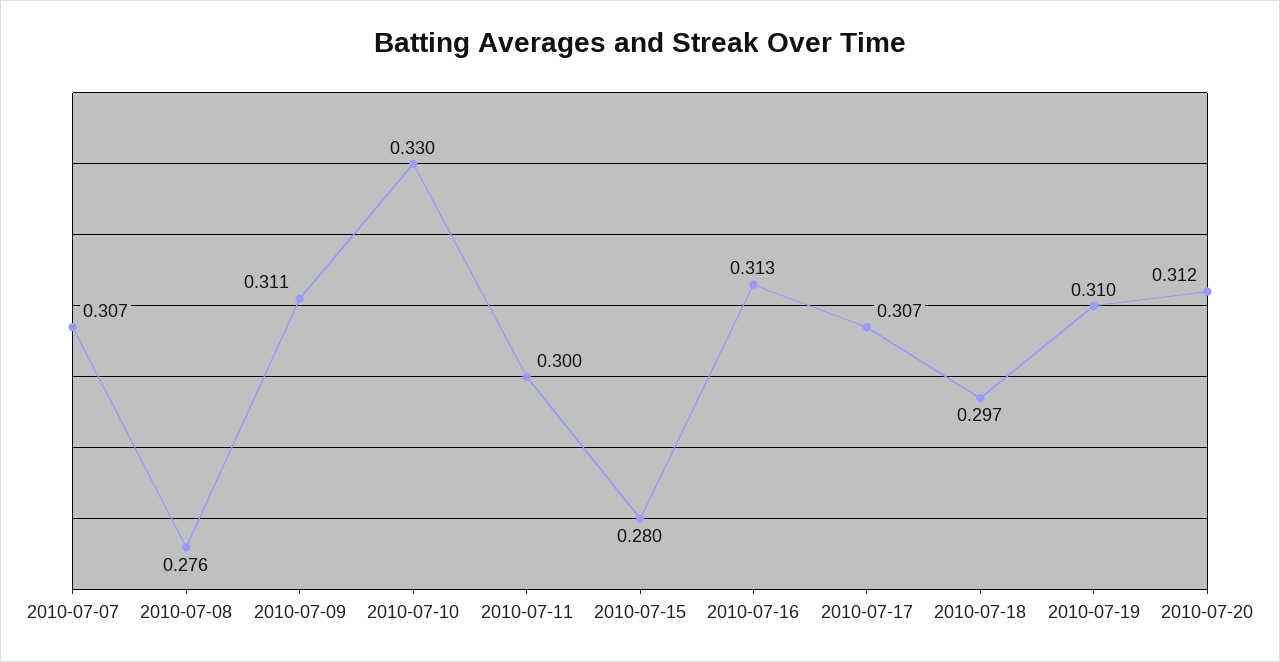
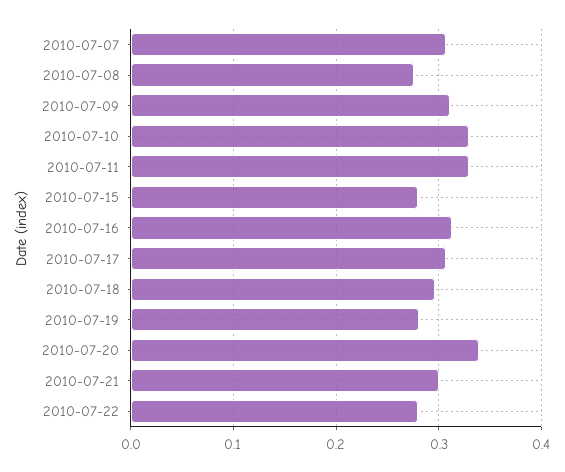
2010-07-11: 0.3 -> 0.33
2010-07-19: 0.31 -> 0.28
2010-07-20: 0.312 -> 0.34
2010-07-21: none -> 0.3
2010-07-22: none -> 0.28

